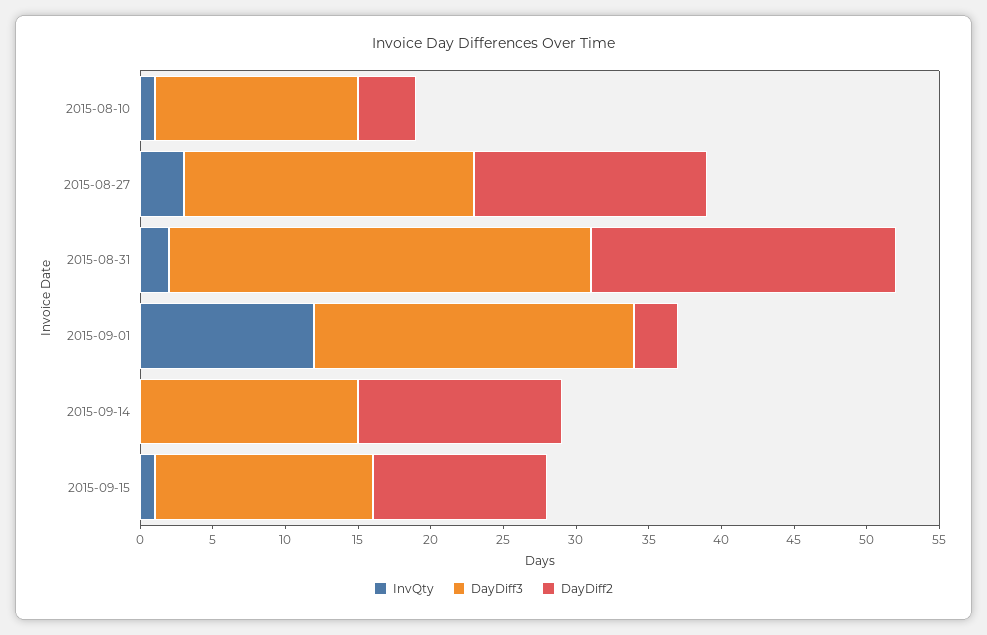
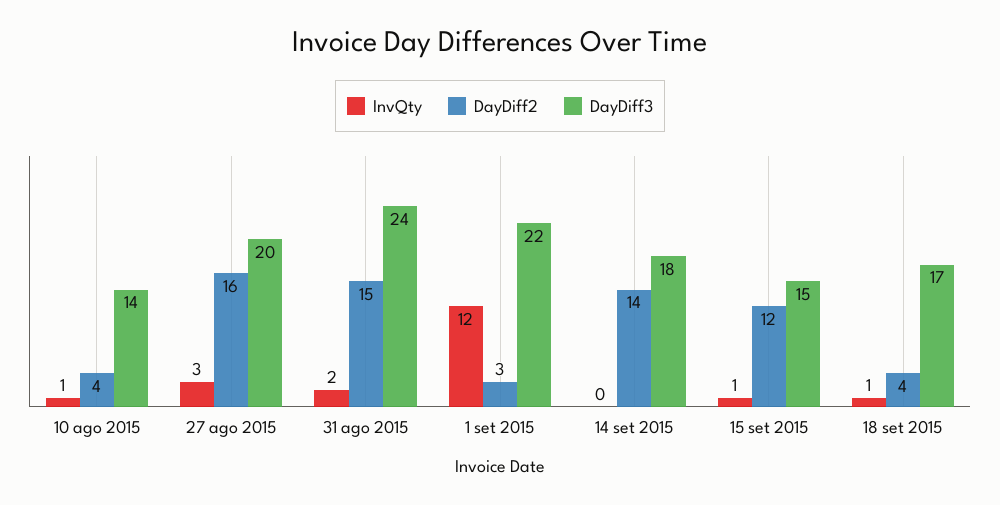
DayDiff3, 2015-08-31: 29 -> 24
DayDiff2, 2015-08-31: 21 -> 15
DayDiff3, 2015-09-14: 15 -> 18
InvQty, 18 set 2015: none -> 1
DayDiff2, 18 set 2015: none -> 4
DayDiff3, 18 set 2015: none -> 17

